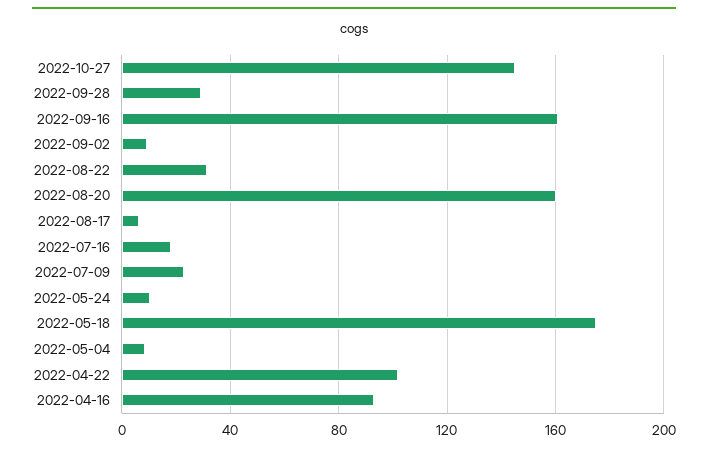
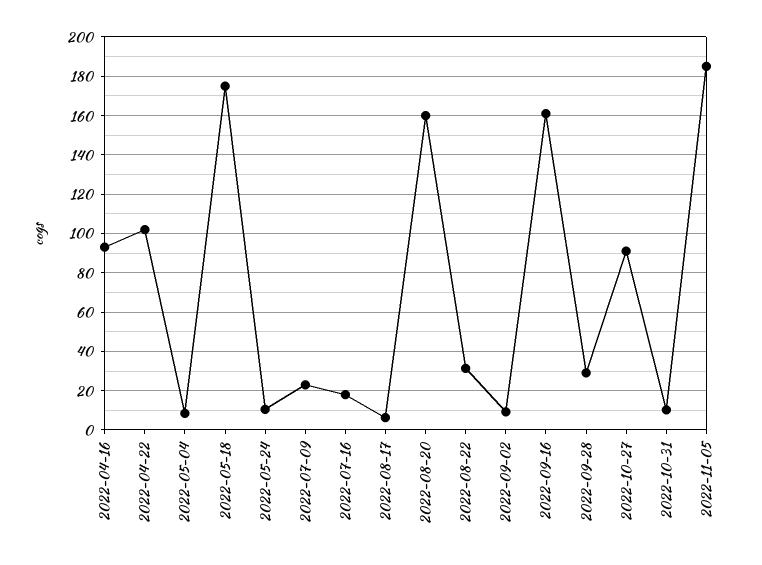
2022-10-27: 145 -> 90
2022-10-31: none -> 10
2022-11-05: none -> 185

